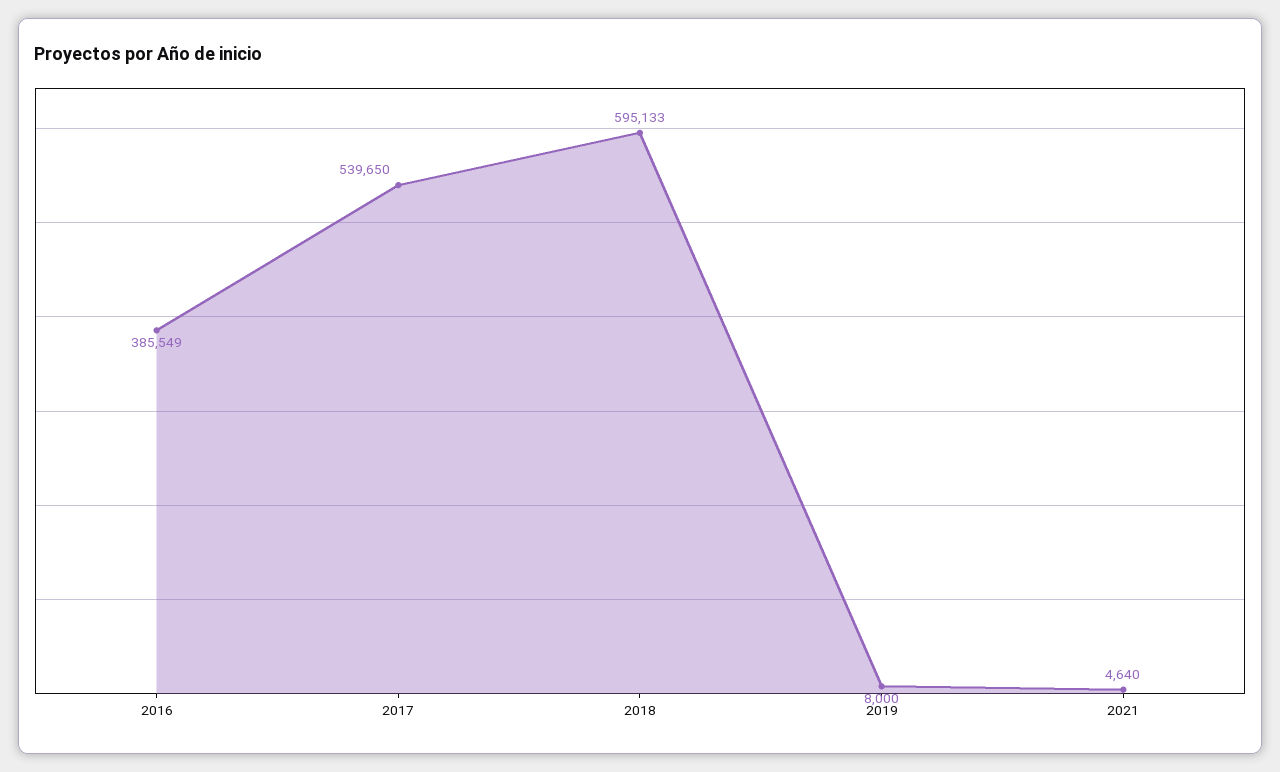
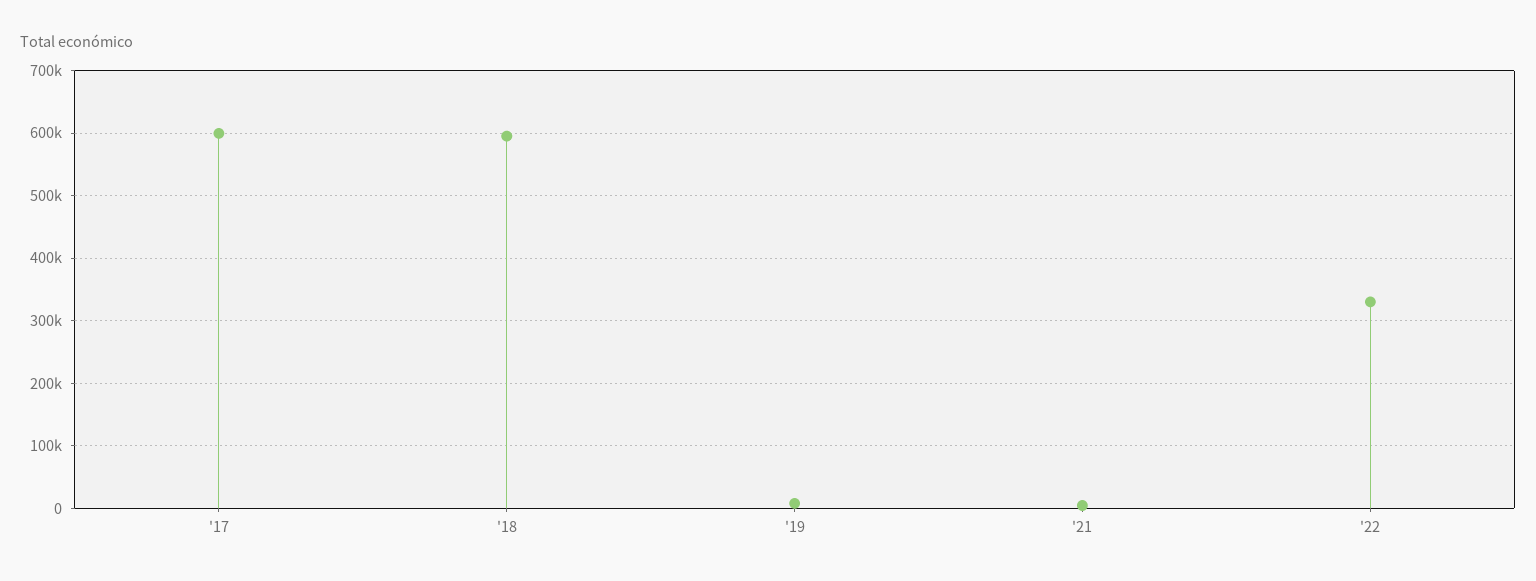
2016: 385549 -> none
2017: 539650 -> 600000
'22: none -> 330000

